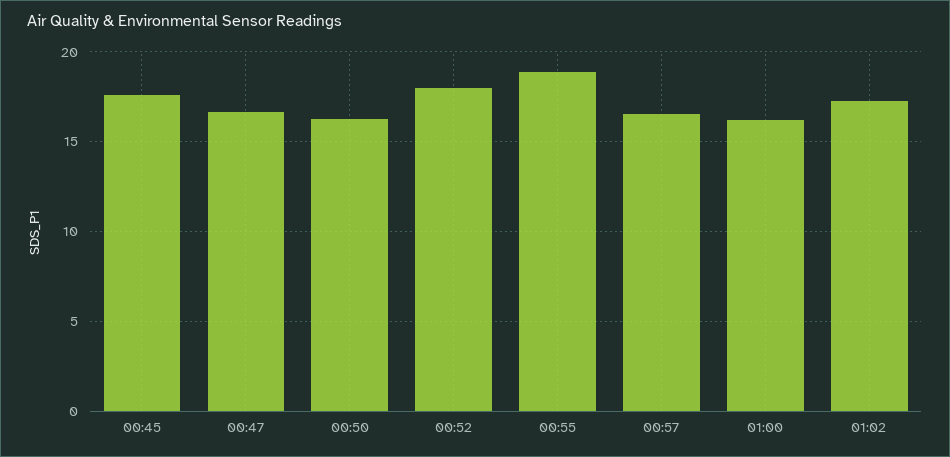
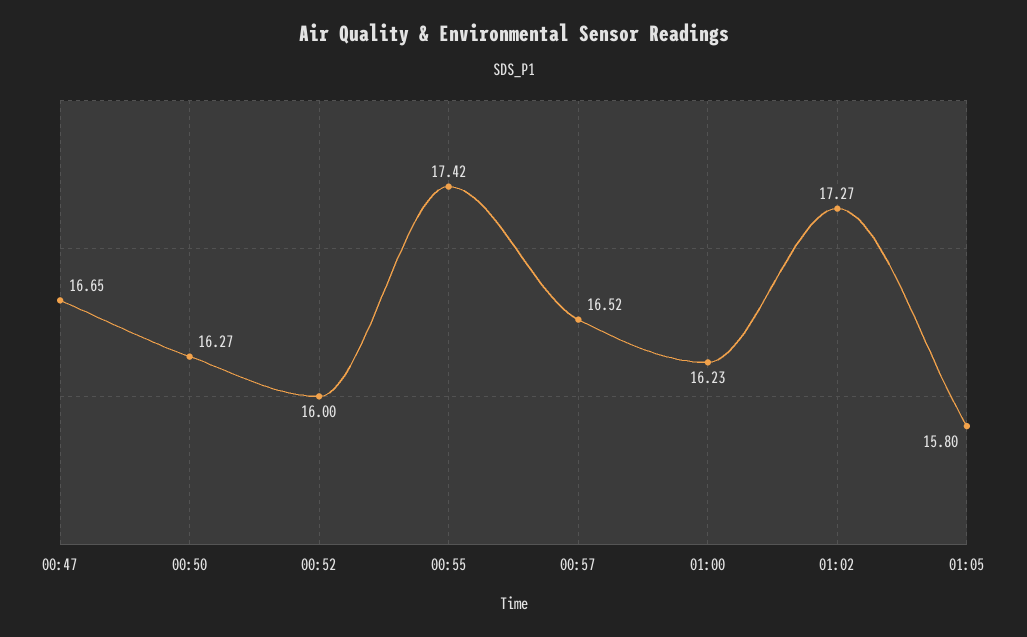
00:45: 17.5 -> none
00:52: 18 -> 16
00:55: 19 -> 17.42
01:05: none -> 15.8

